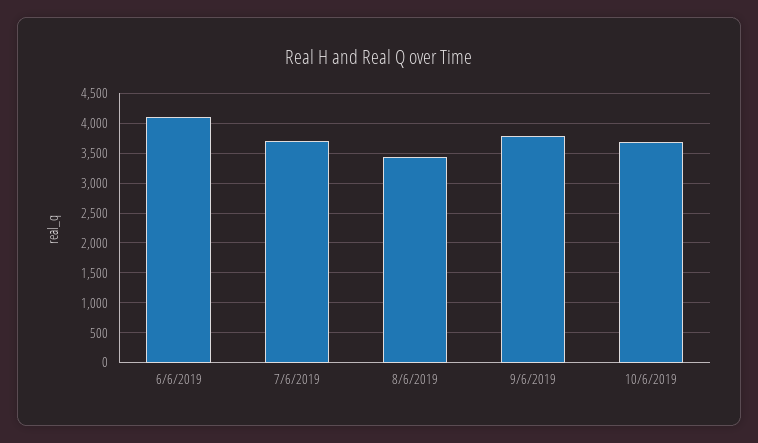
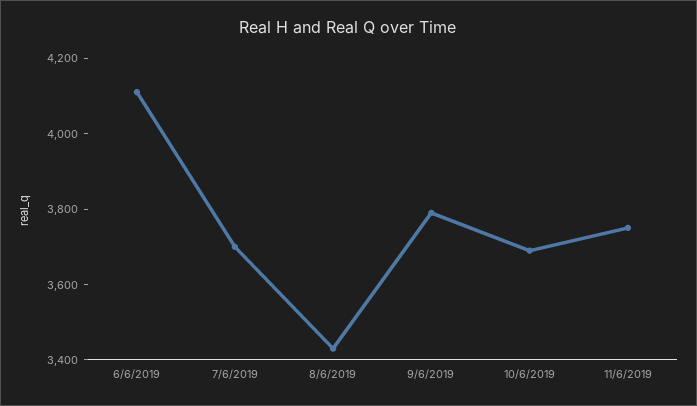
11/6/2019: none -> 3750

